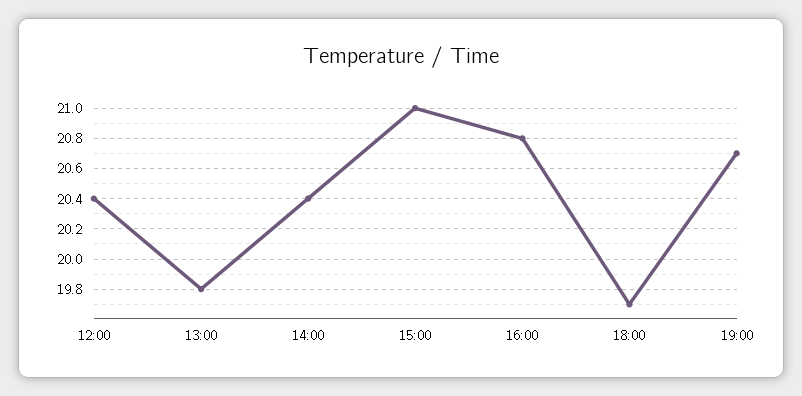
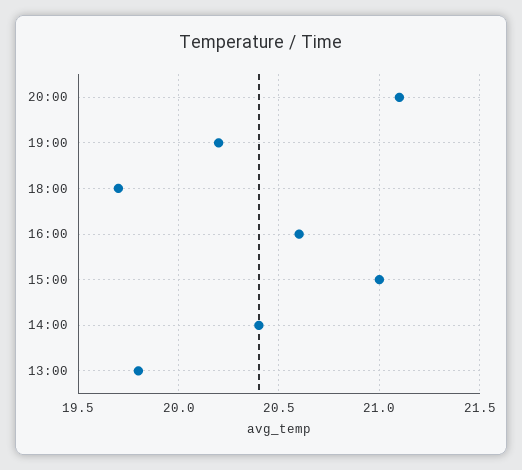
12:00: 20.4 -> none
16:00: 20.8 -> 20.6
19:00: 20.7 -> 20.2
20:00: none -> 21.1

